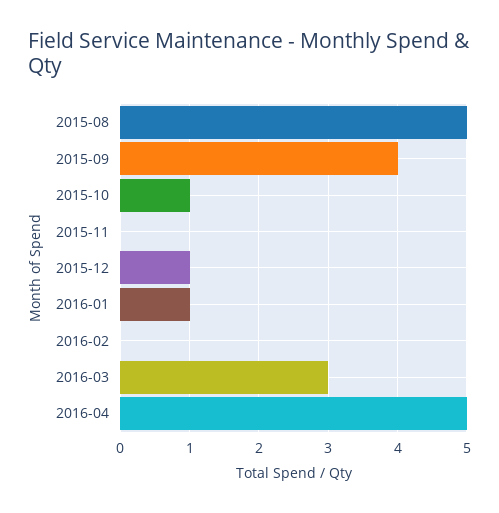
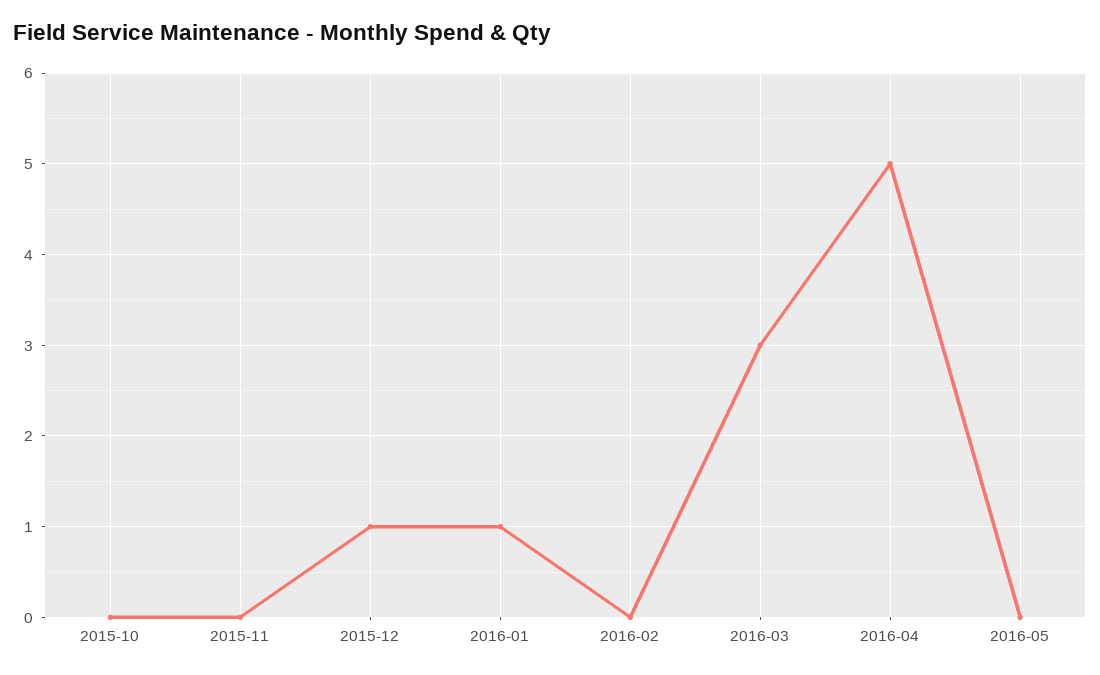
2015-08: 5 -> none
2015-09: 4 -> none
2015-10: 1 -> 0
2016-05: none -> 0

